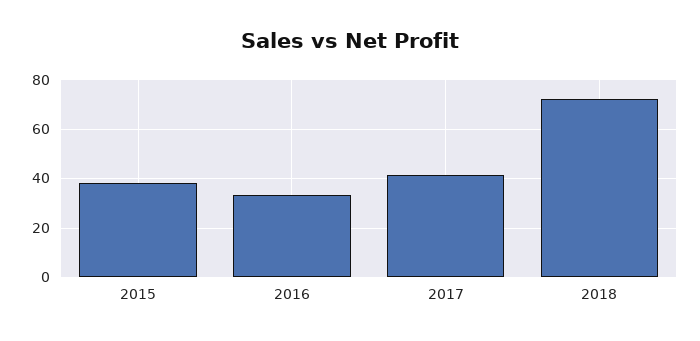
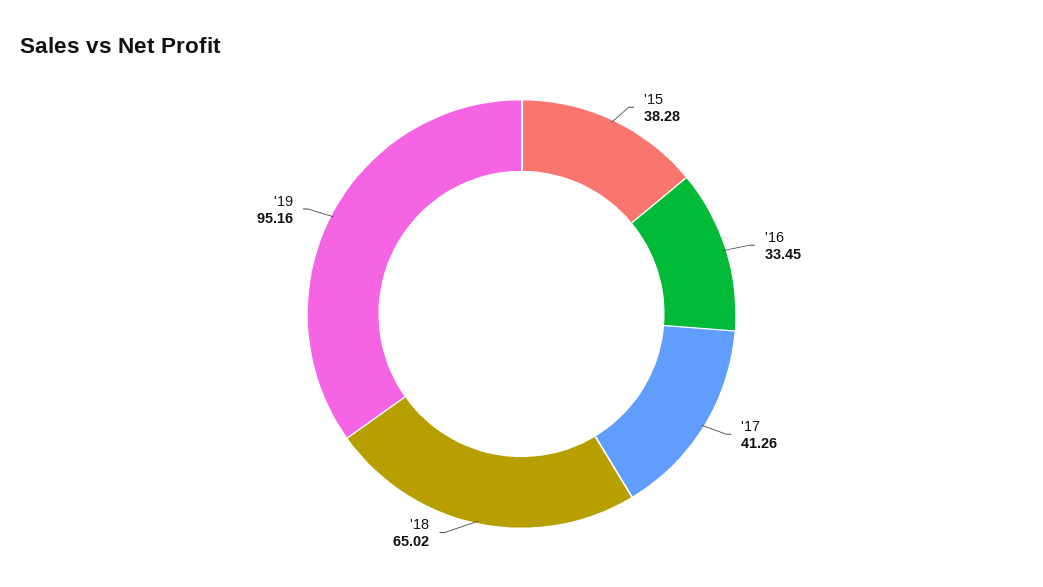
2018: 72.5 -> 65.02
'19: none -> 95.16

